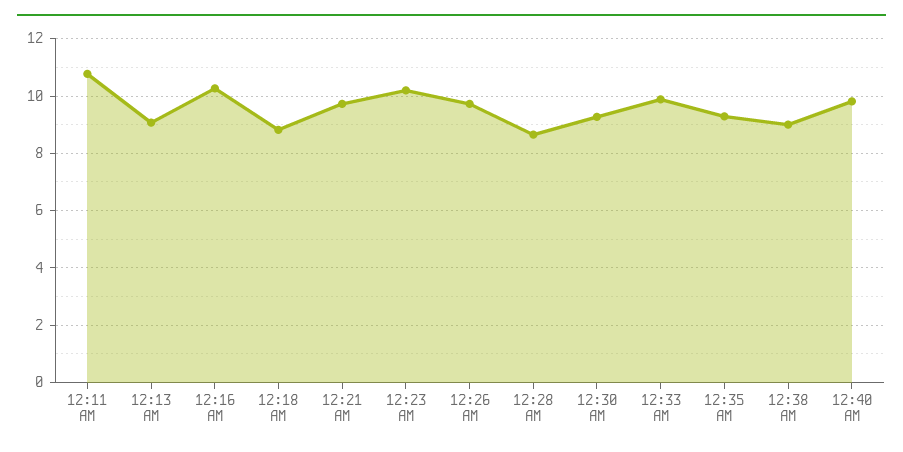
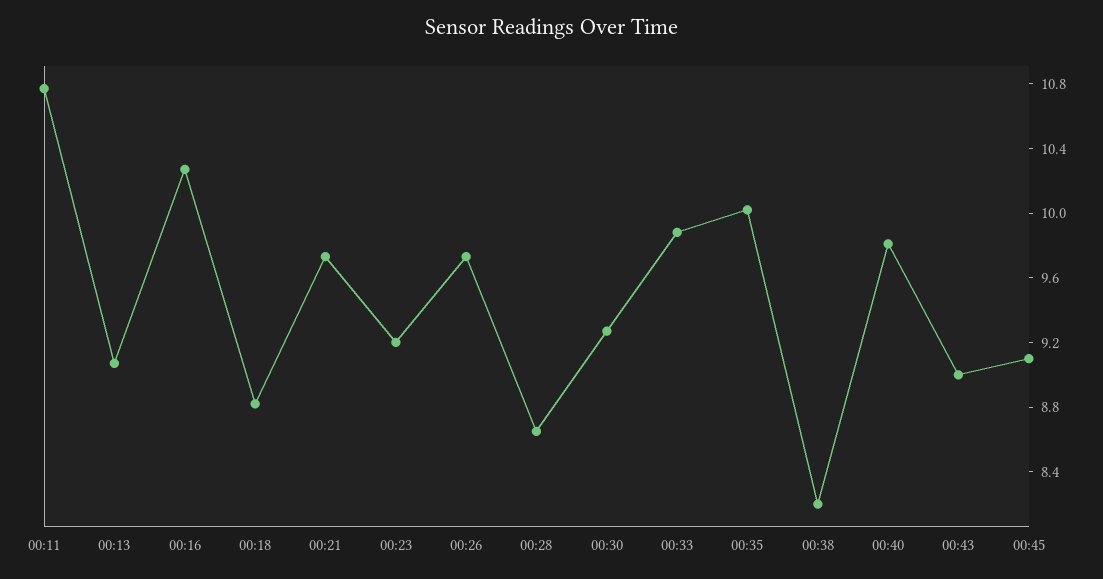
12:23 AM: 10.25 -> 9.2
12:35 AM: 9.25 -> 10
12:38 AM: 9 -> 8.2
00:43: none -> 9
00:45: none -> 9.1

